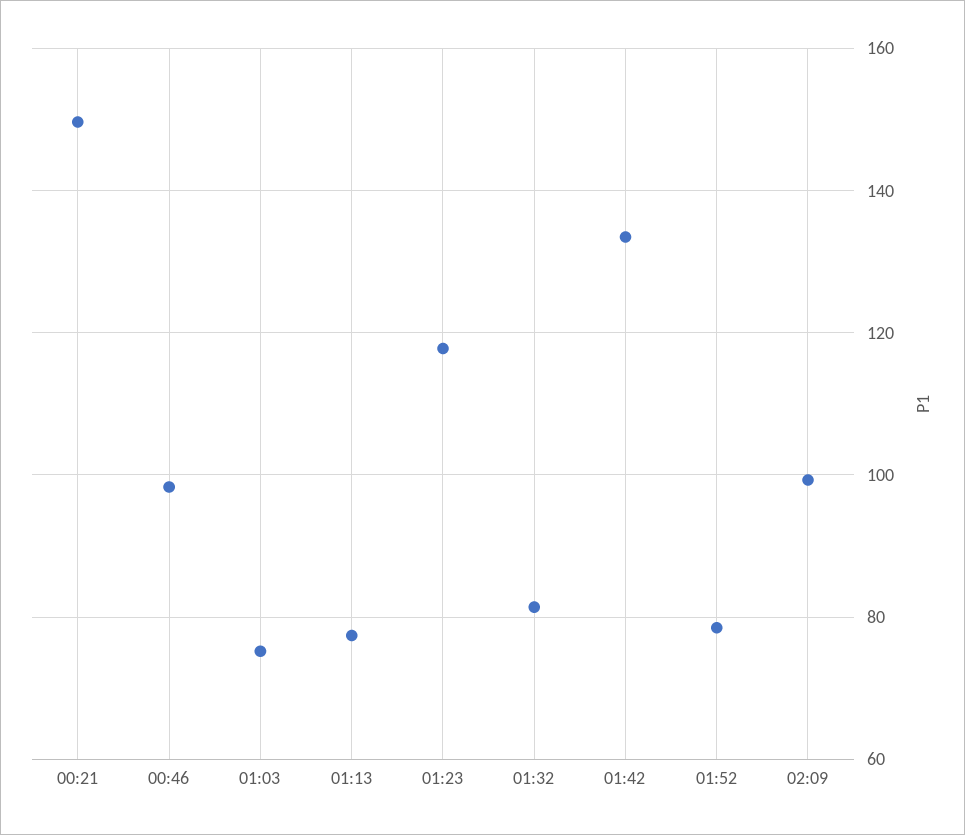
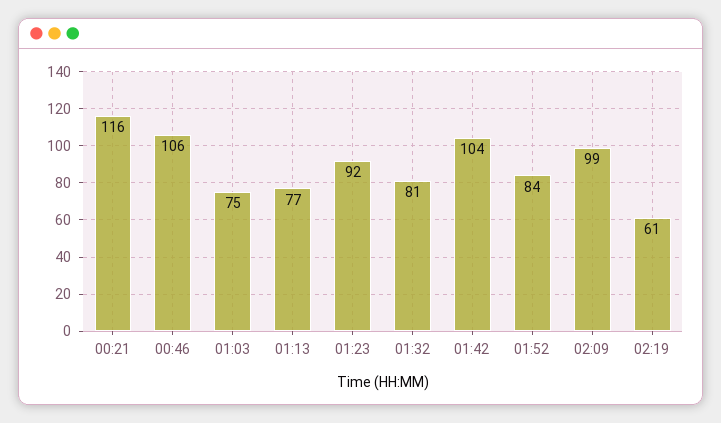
00:21: 150 -> 116
00:46: 98 -> 106
01:23: 118 -> 92
01:42: 134 -> 104
01:52: 78 -> 84
02:19: none -> 61

